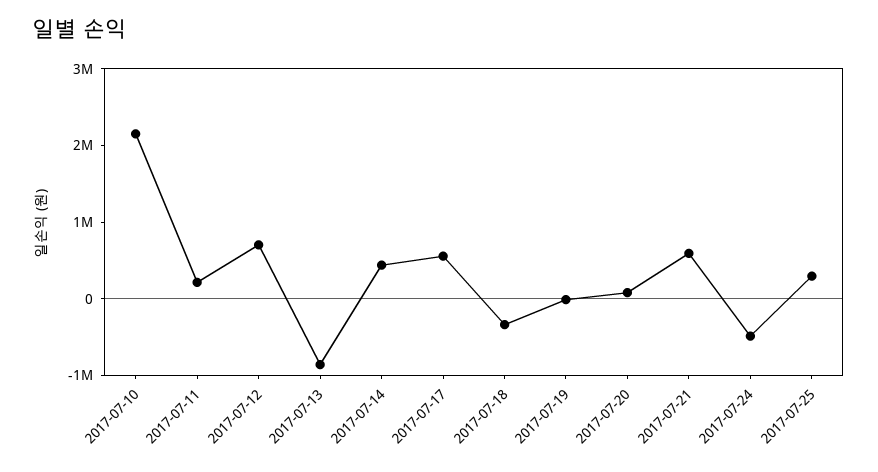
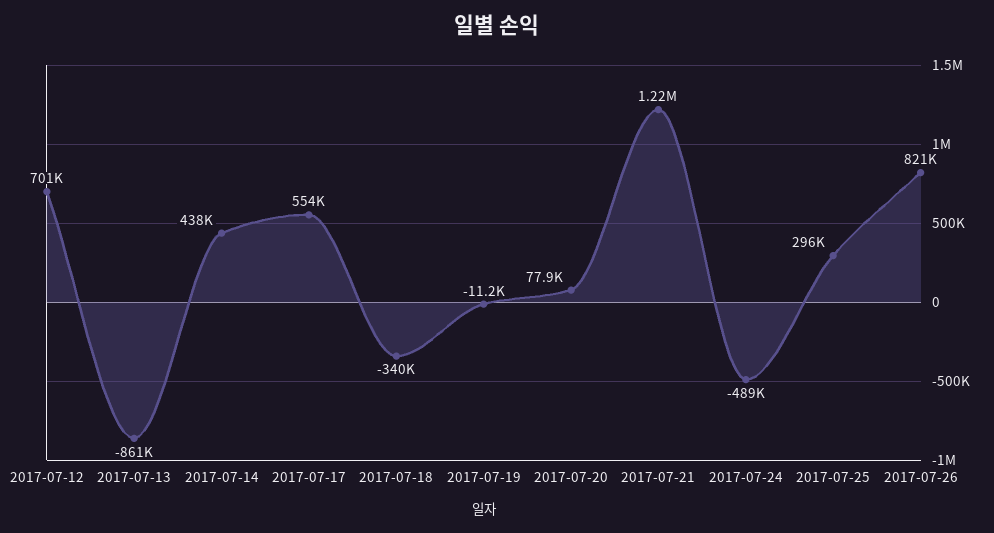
2017-07-10: 2200000 -> none
2017-07-11: 200000 -> none
2017-07-21: 600000 -> 1220000
2017-07-26: none -> 821000

